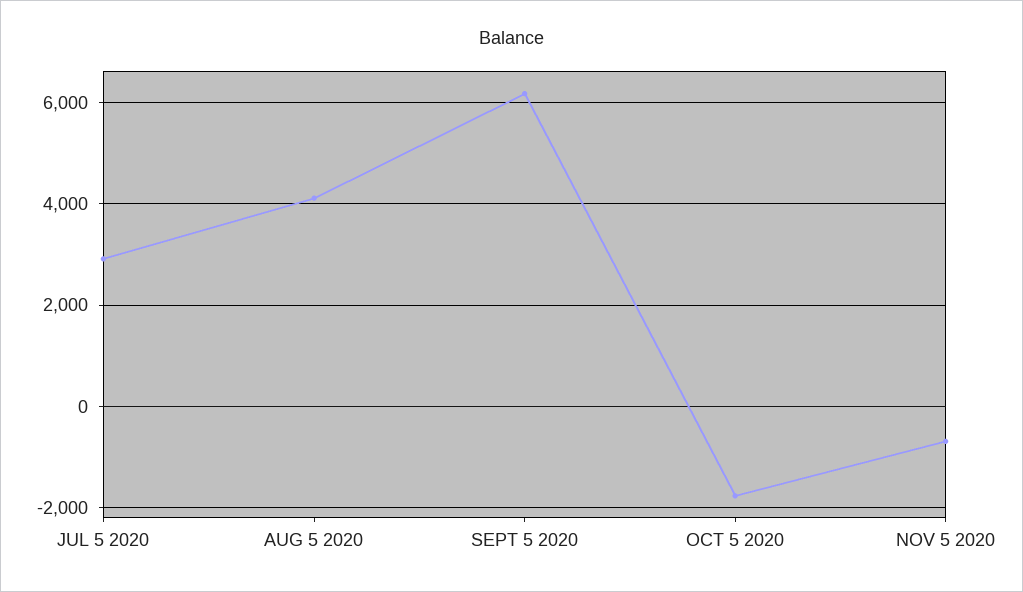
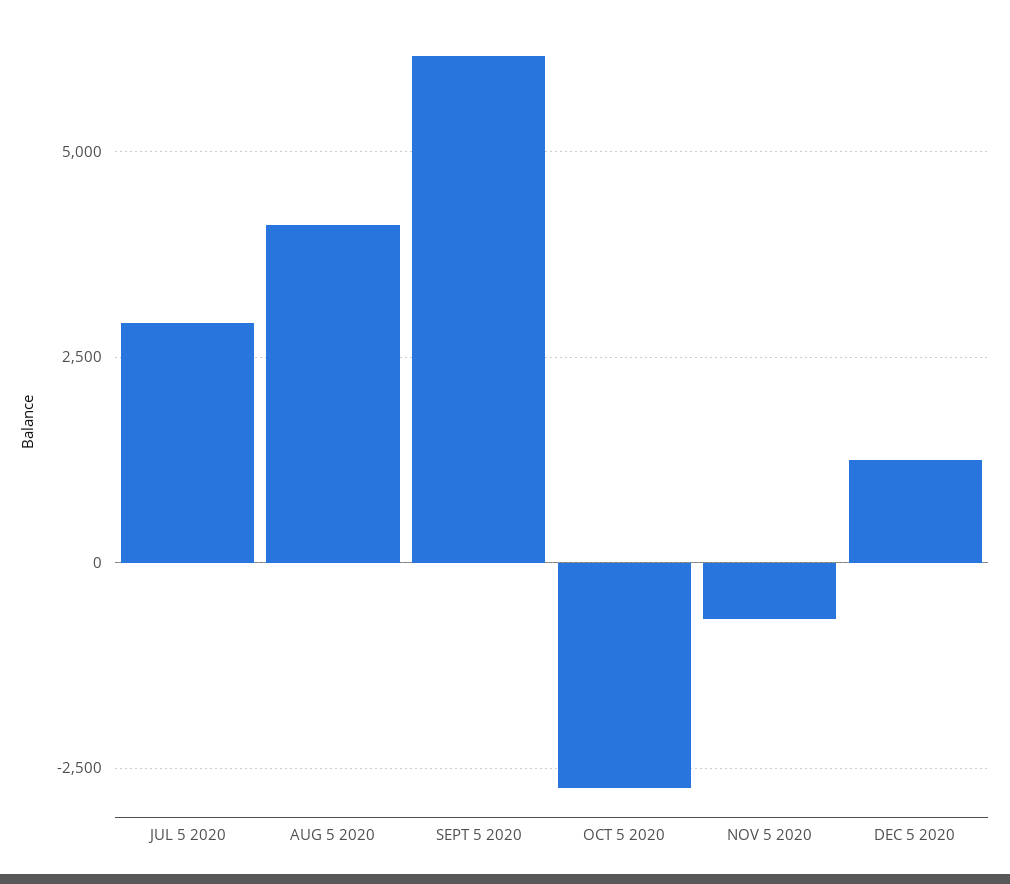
OCT 5 2020: -1800 -> -2750
DEC 5 2020: none -> 1250

